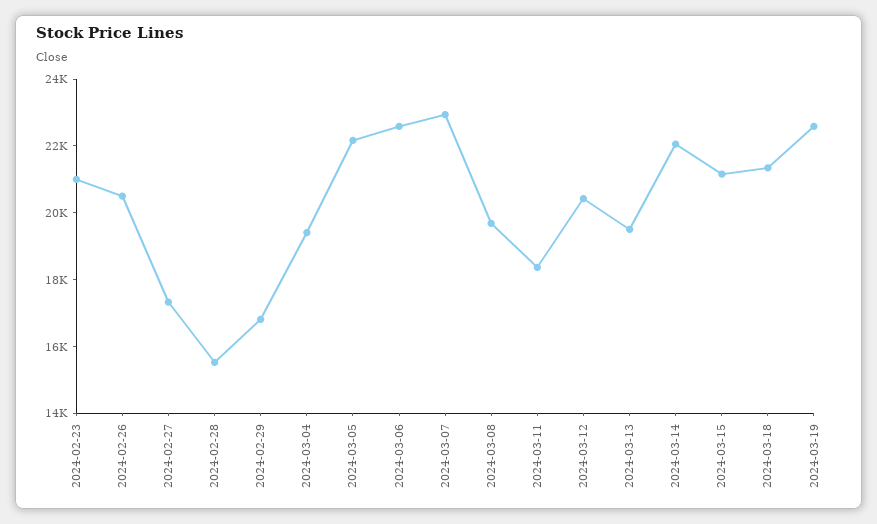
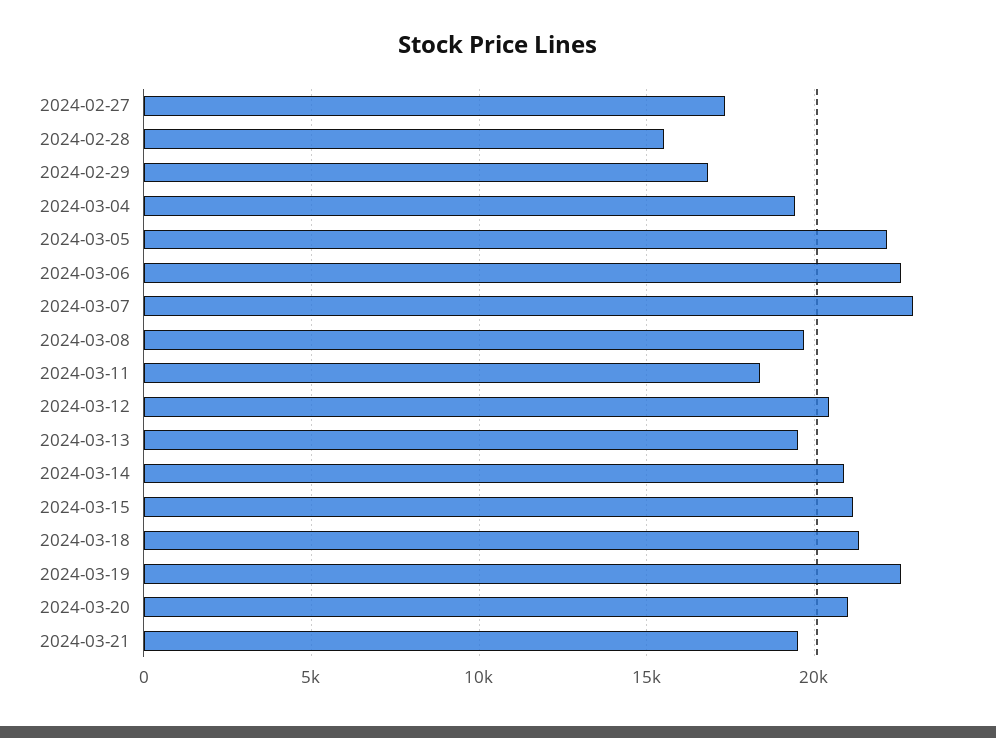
2024-02-23: 21000 -> none
2024-02-26: 20500 -> none
2024-03-14: 22000 -> 21000
2024-03-20: none -> 21000
2024-03-21: none -> 19500

